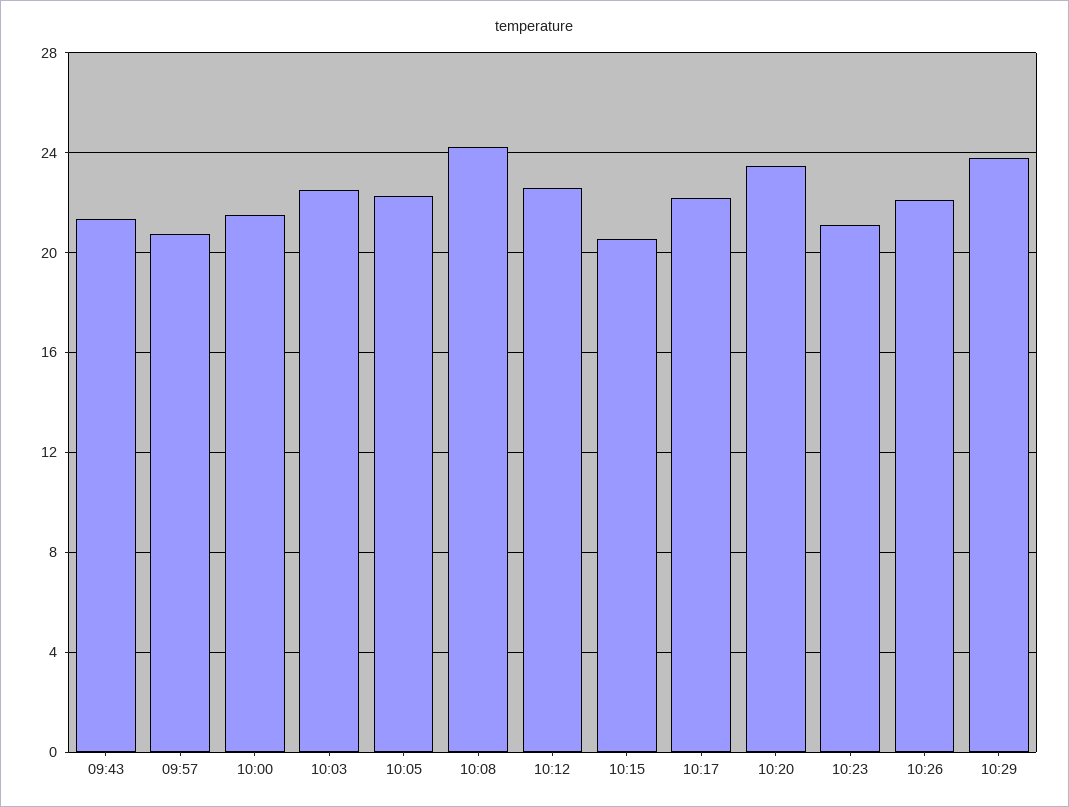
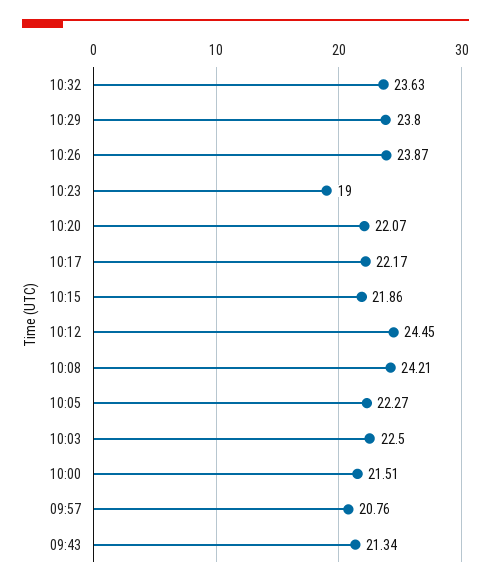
10:12: 22.5 -> 24.45
10:15: 20.5 -> 21.86
10:20: 23.5 -> 22.07
10:23: 21 -> 19
10:26: 22 -> 23.87
10:32: none -> 23.63

